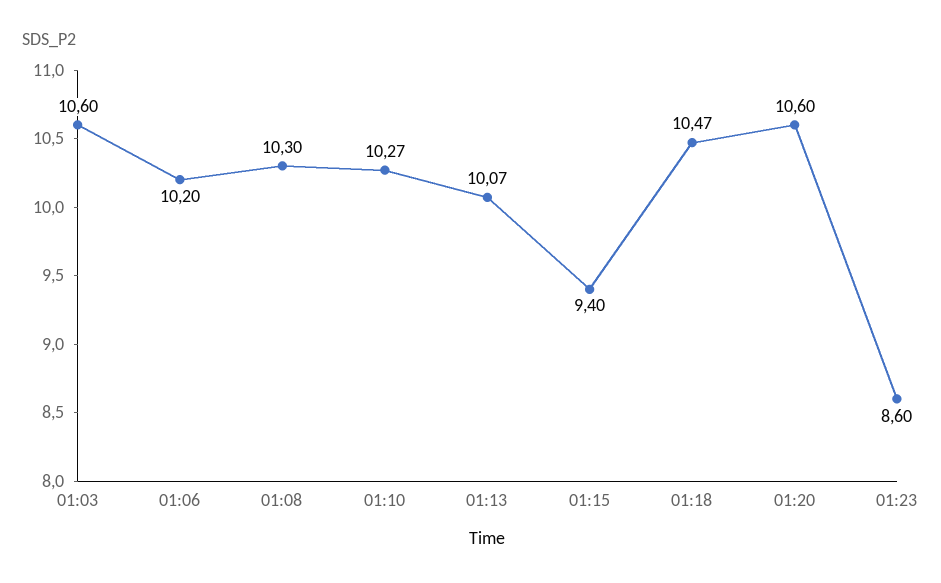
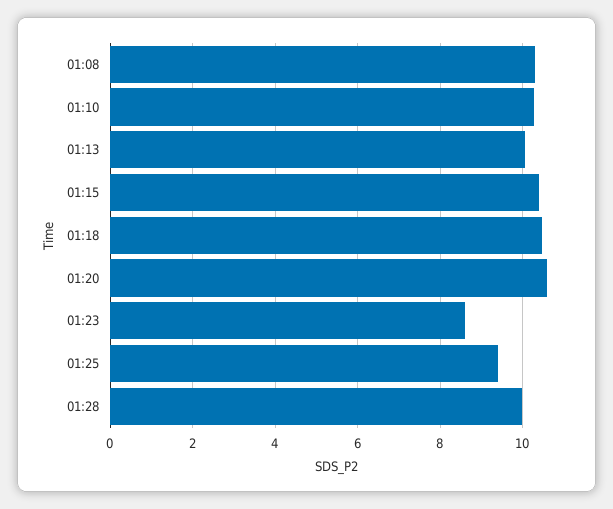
01:03: 10.6 -> none
01:06: 10.2 -> none
01:15: 9.4 -> 10.4
01:25: none -> 9.4
01:28: none -> 10

